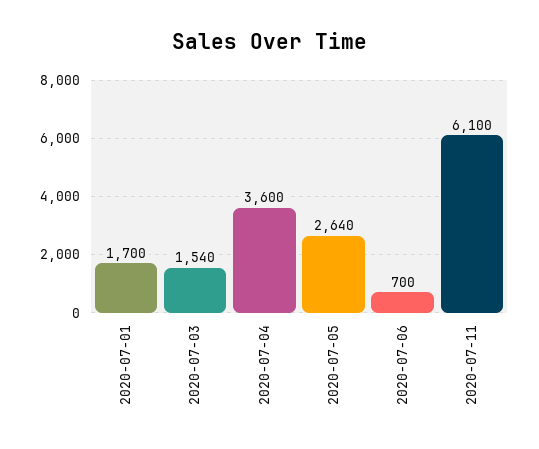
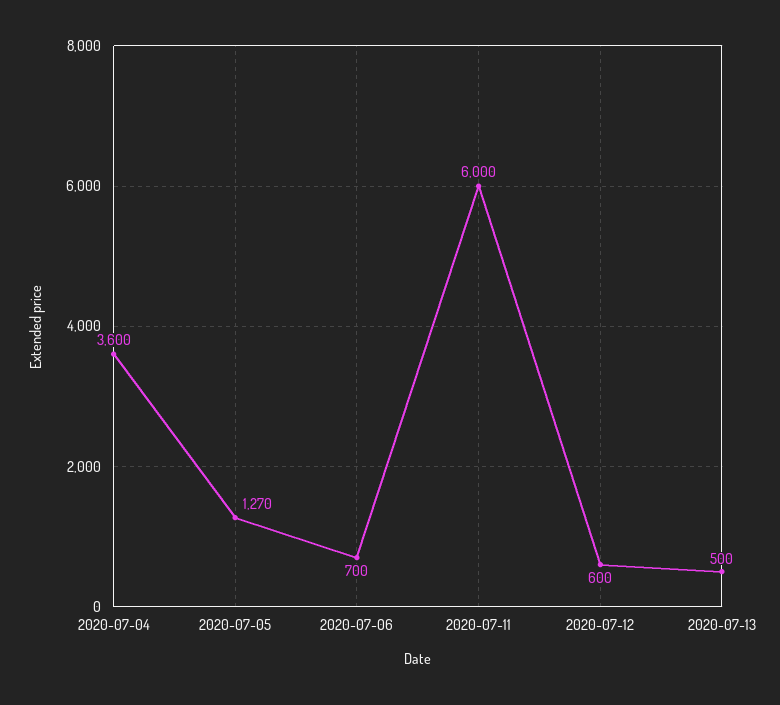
2020-07-01: 1700 -> none
2020-07-03: 1540 -> none
2020-07-05: 2640 -> 1270
2020-07-11: 6100 -> 6000
2020-07-12: none -> 600
2020-07-13: none -> 500

